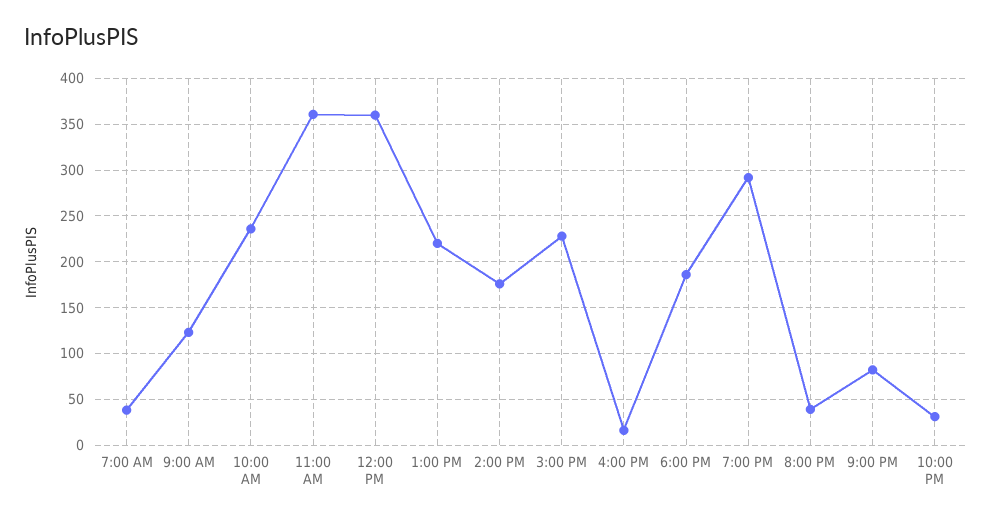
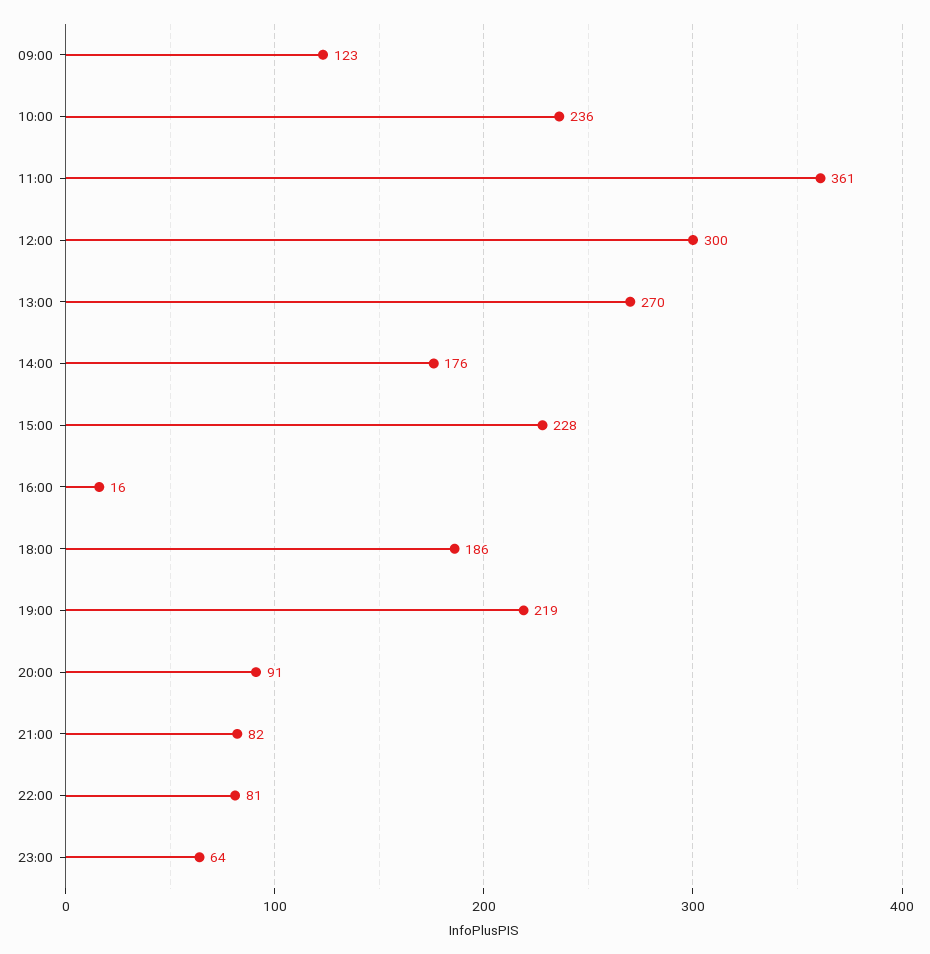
7:00 AM: 40 -> none
12:00 PM: 360 -> 300
1:00 PM: 220 -> 270
7:00 PM: 290 -> 219
8:00 PM: 40 -> 91
10:00 PM: 30 -> 81
23:00: none -> 64

